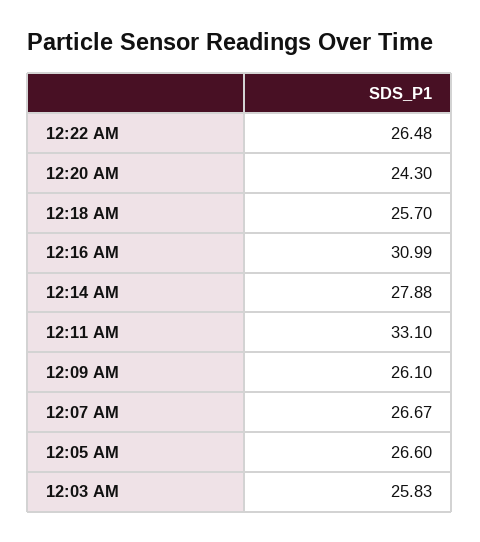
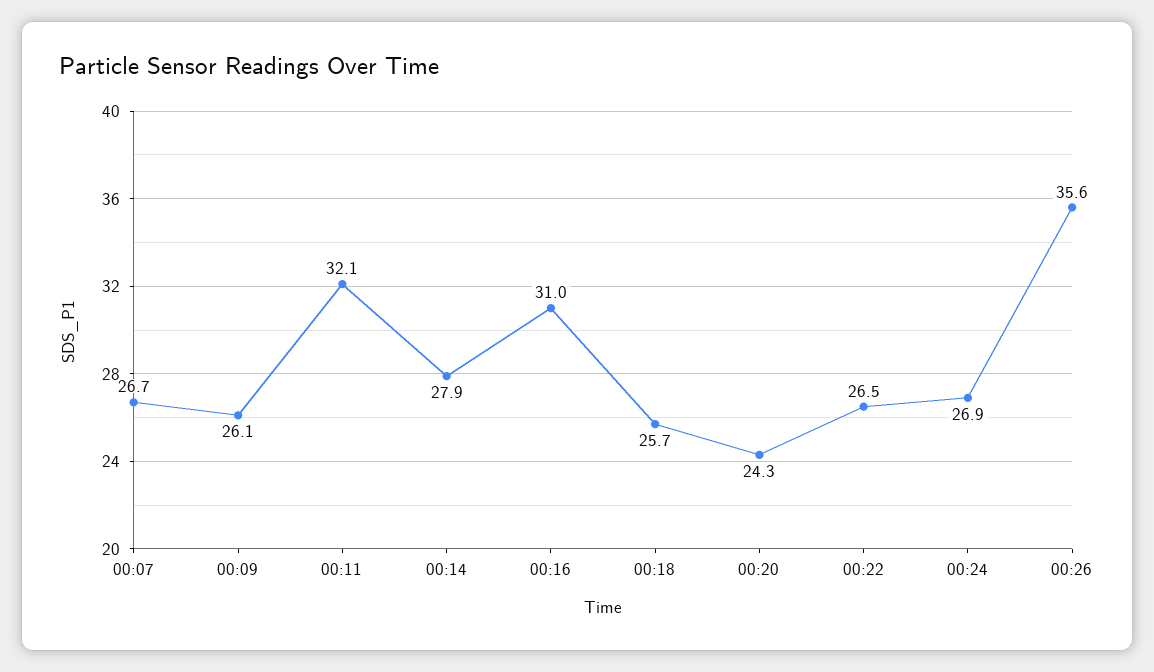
12:11 AM: 33.1 -> 32.1
12:05 AM: 26.6 -> none
12:03 AM: 25.83 -> none
00:24: none -> 26.9
00:26: none -> 35.6

